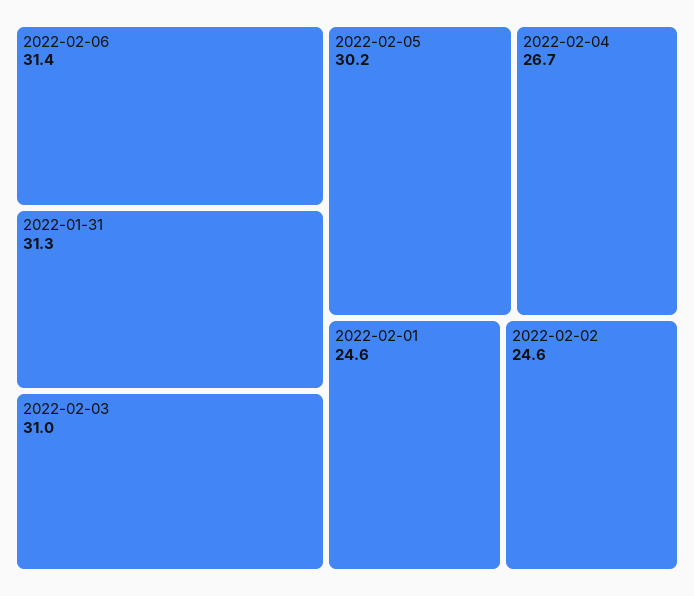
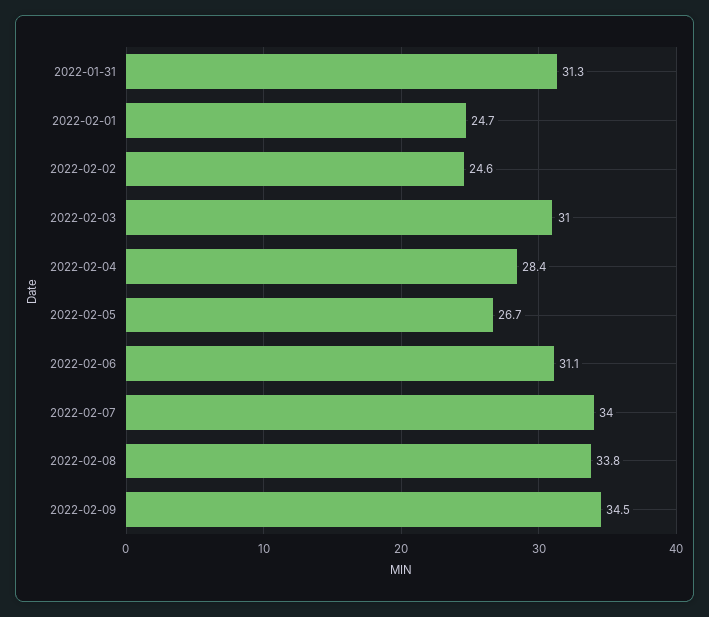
2022-02-06: 31.4 -> 31.1
2022-02-05: 30.2 -> 26.7
2022-02-04: 26.7 -> 28.4
2022-02-01: 24.6 -> 24.7
2022-02-07: none -> 34
2022-02-08: none -> 33.8
2022-02-09: none -> 34.5

